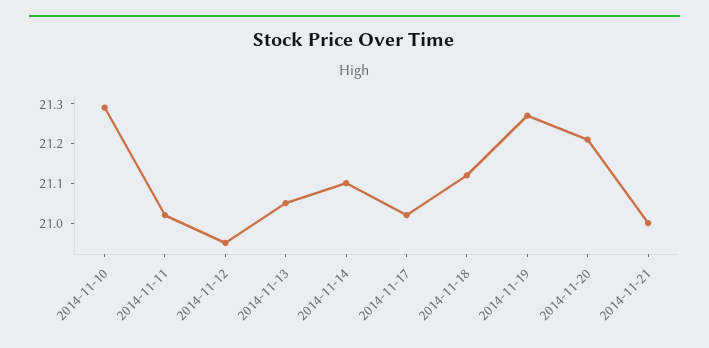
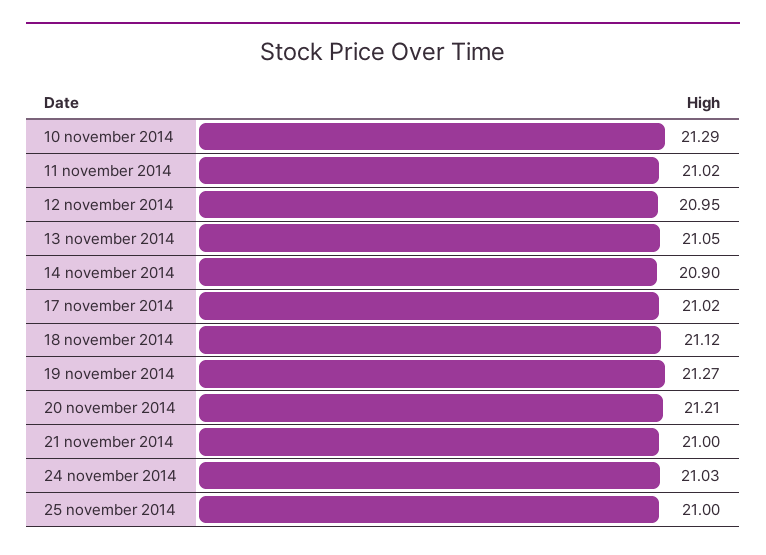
2014-11-14: 21.1 -> 20.9
24 november 2014: none -> 21.03
25 november 2014: none -> 21

